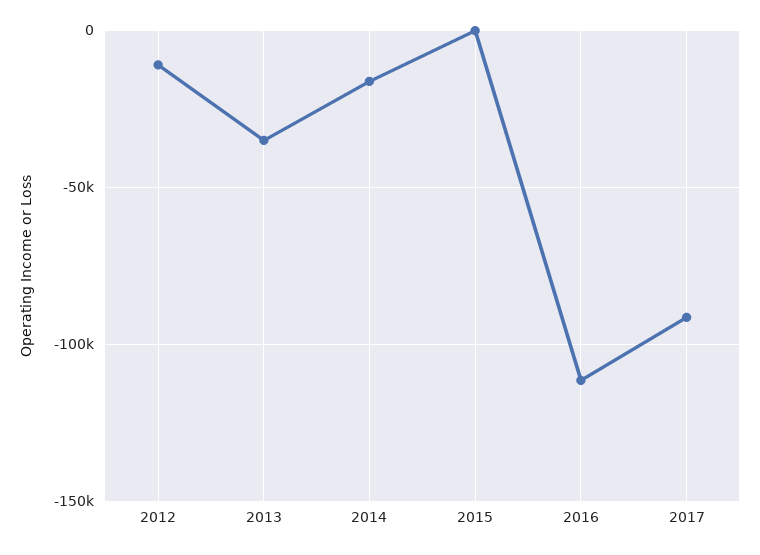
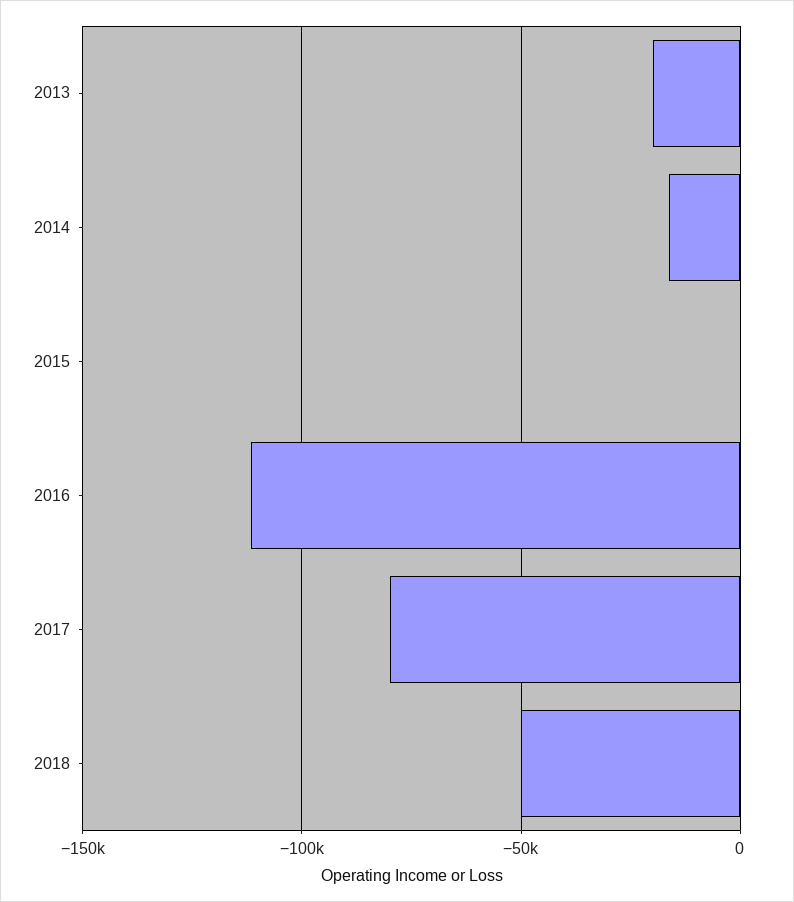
2012: -10000 -> none
2013: -35000 -> -20000
2017: -90000 -> -80000
2018: none -> -50000

